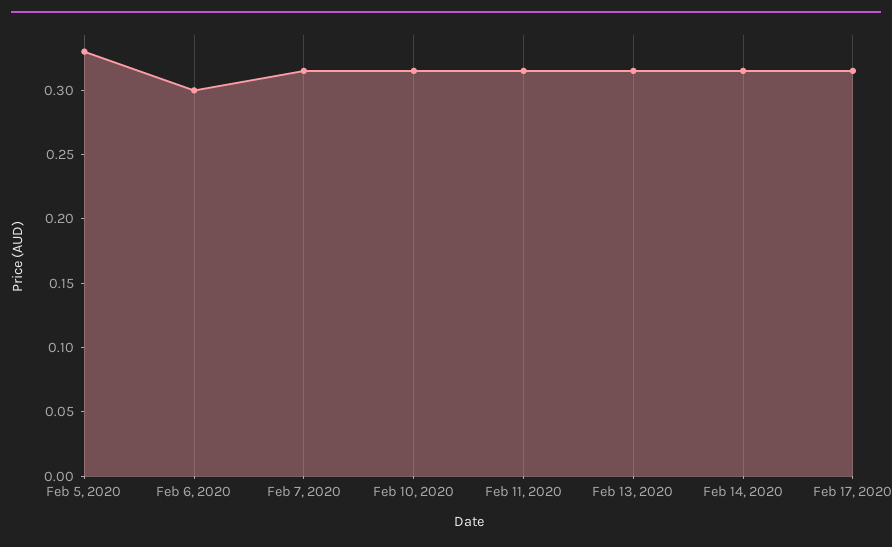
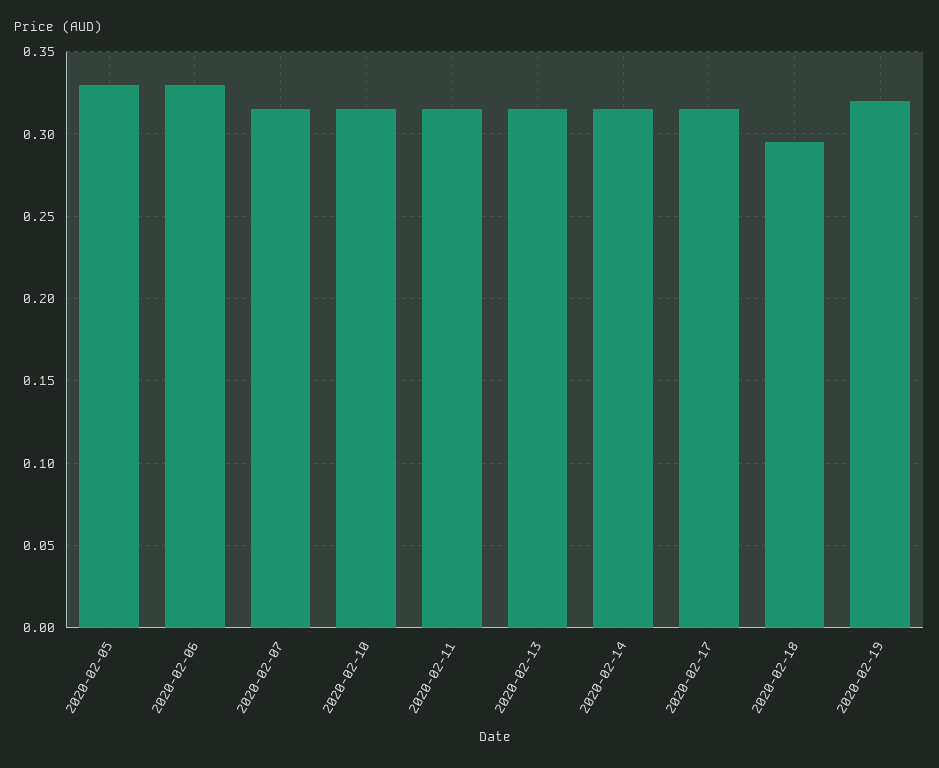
Feb 6, 2020: 0.3 -> 0.33
2020-02-18: none -> 0.295
2020-02-19: none -> 0.32

